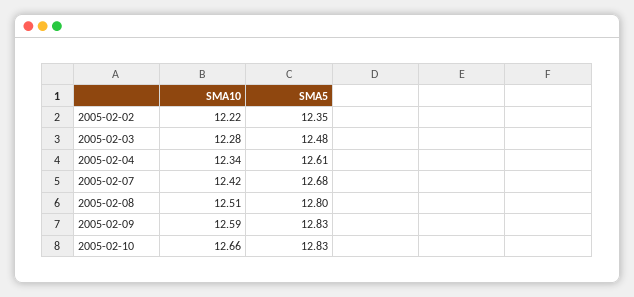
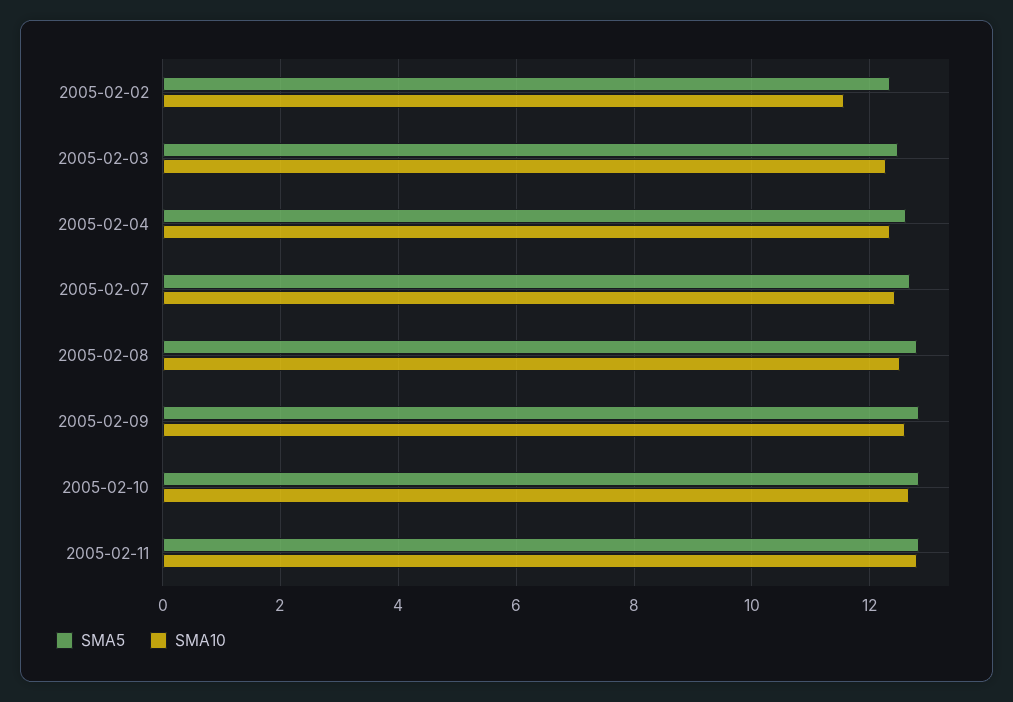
SMA10, 2005-02-02: 12.22 -> 11.6
SMA5, 2005-02-11: none -> 12.8
SMA10, 2005-02-11: none -> 12.8

